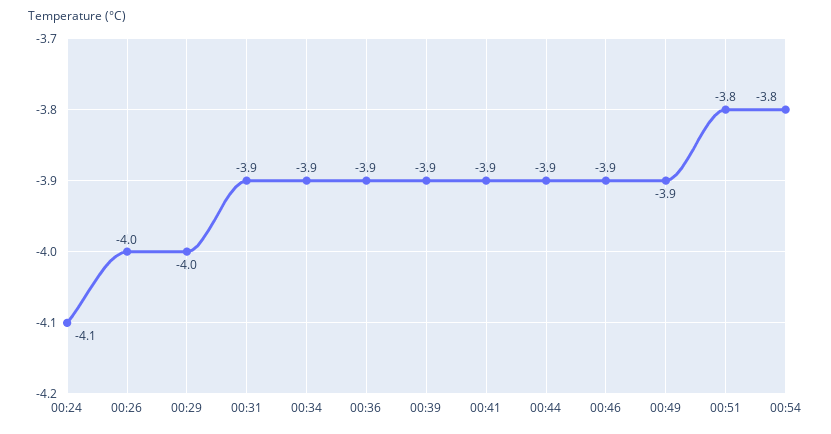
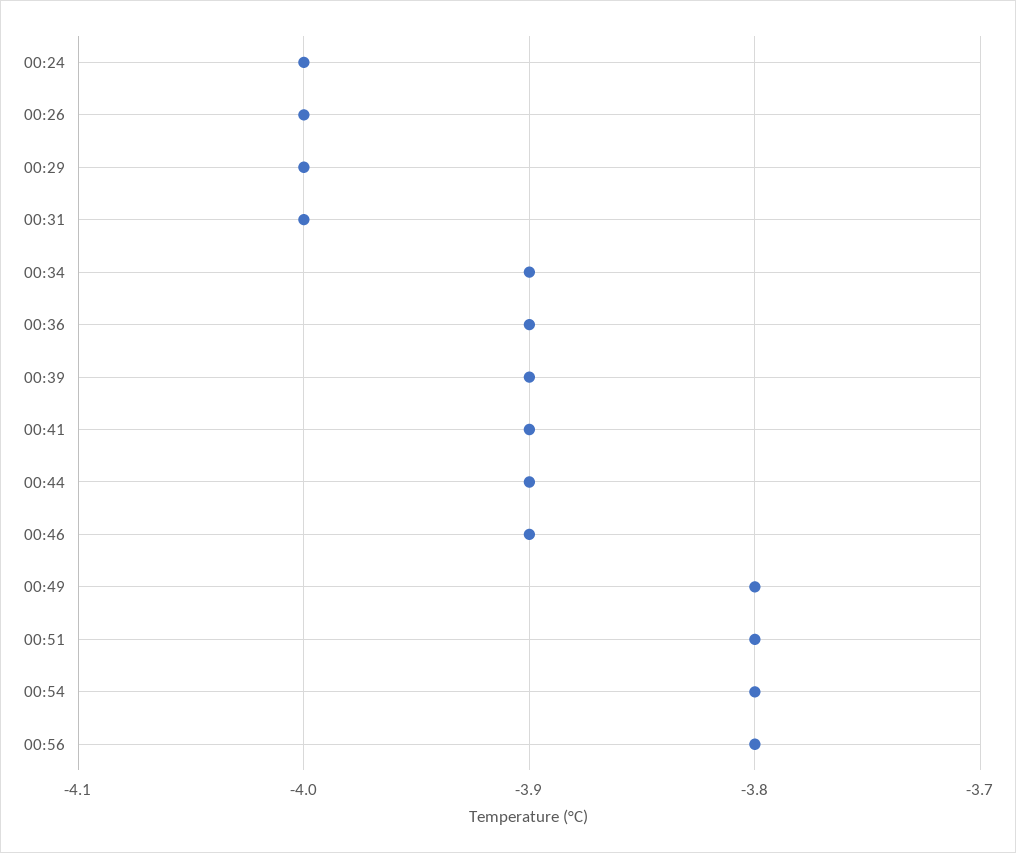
00:24: -4.1 -> -4
00:31: -3.9 -> -4
00:49: -3.9 -> -3.8
00:56: none -> -3.8

